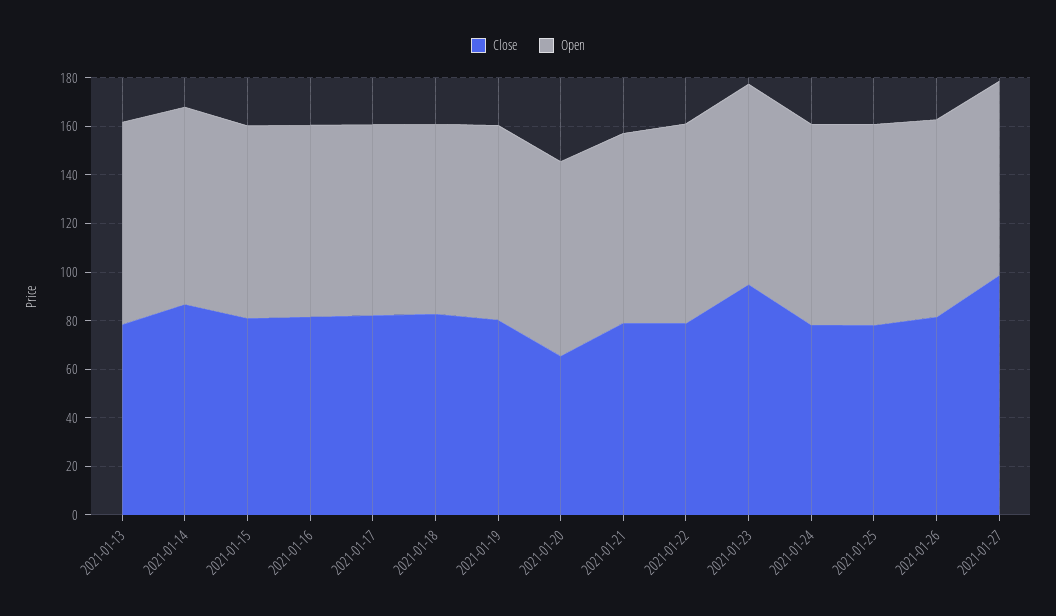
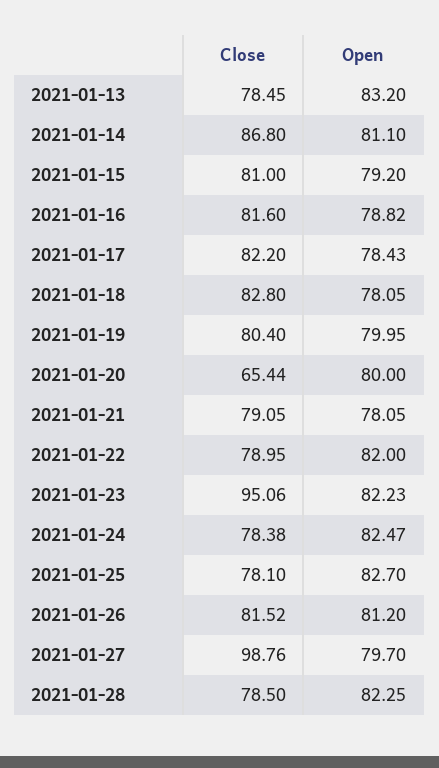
Close, 2021-01-28: none -> 78.5
Open, 2021-01-28: none -> 82.25

